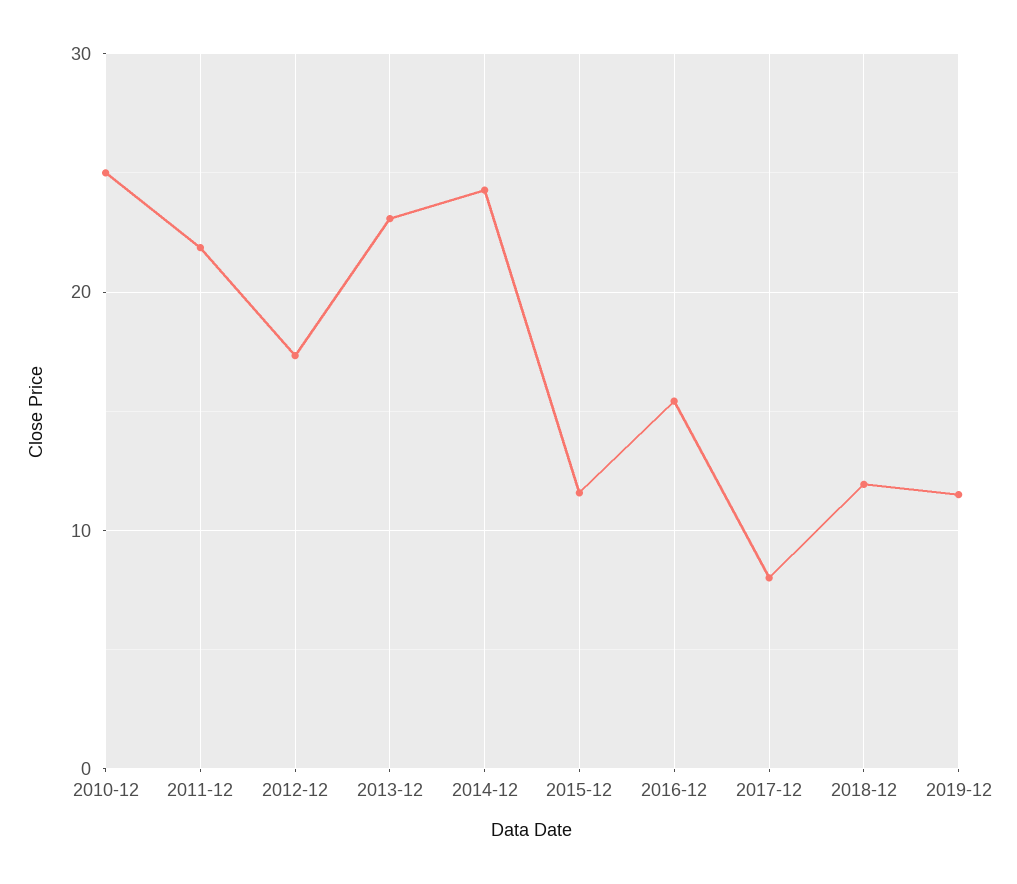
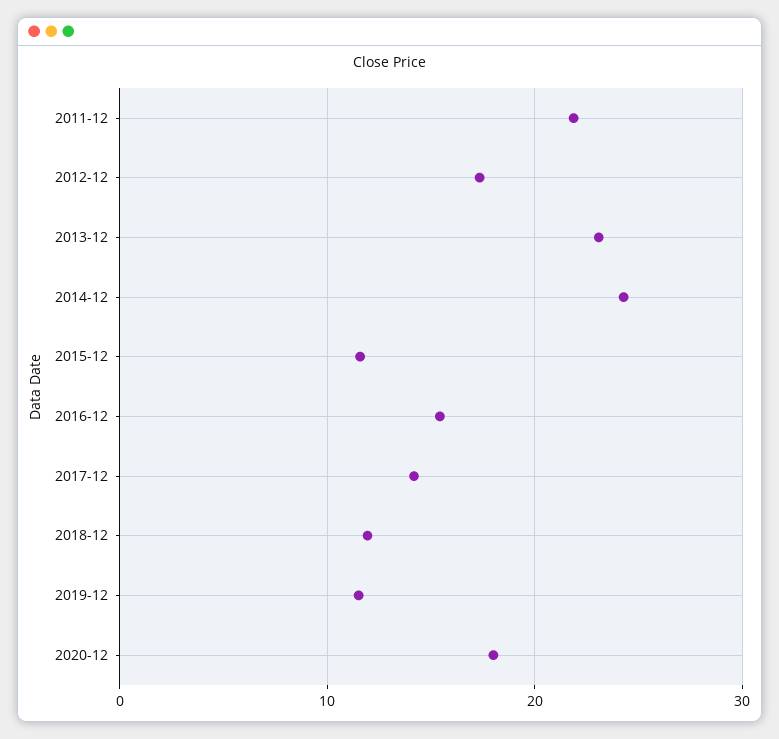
2010-12: 25 -> none
2017-12: 8 -> 14
2020-12: none -> 18

